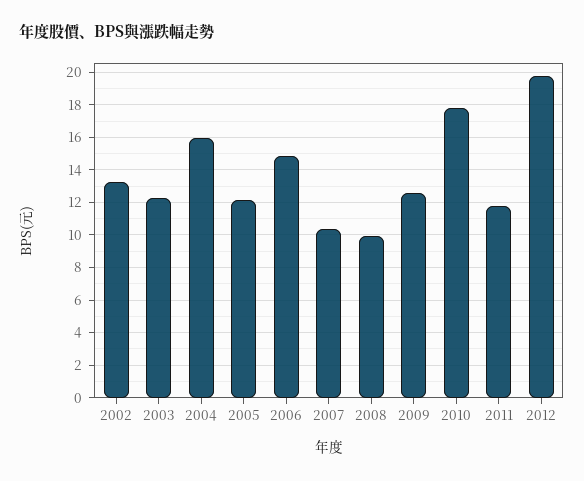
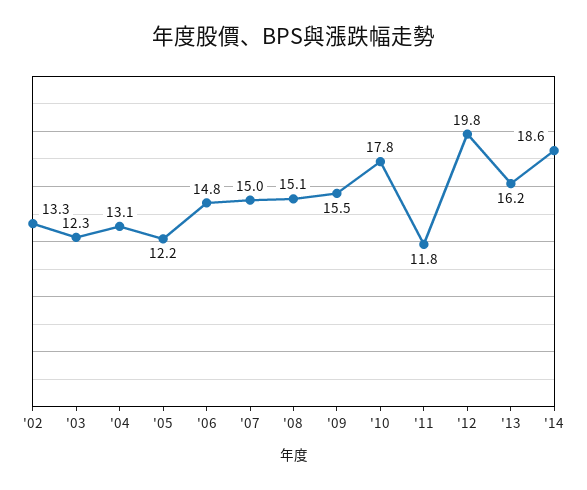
2004: 16 -> 13.1
2007: 10.5 -> 15
2008: 10 -> 15.1
2009: 12.5 -> 15.5
'13: none -> 16.2
'14: none -> 18.6

